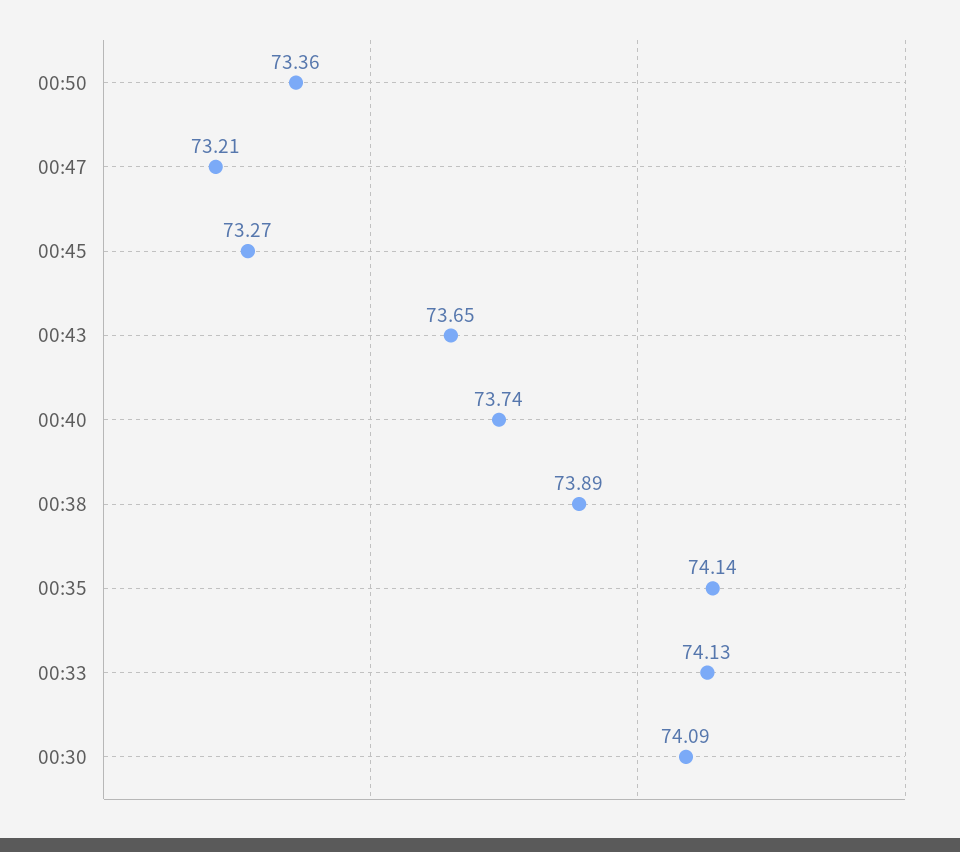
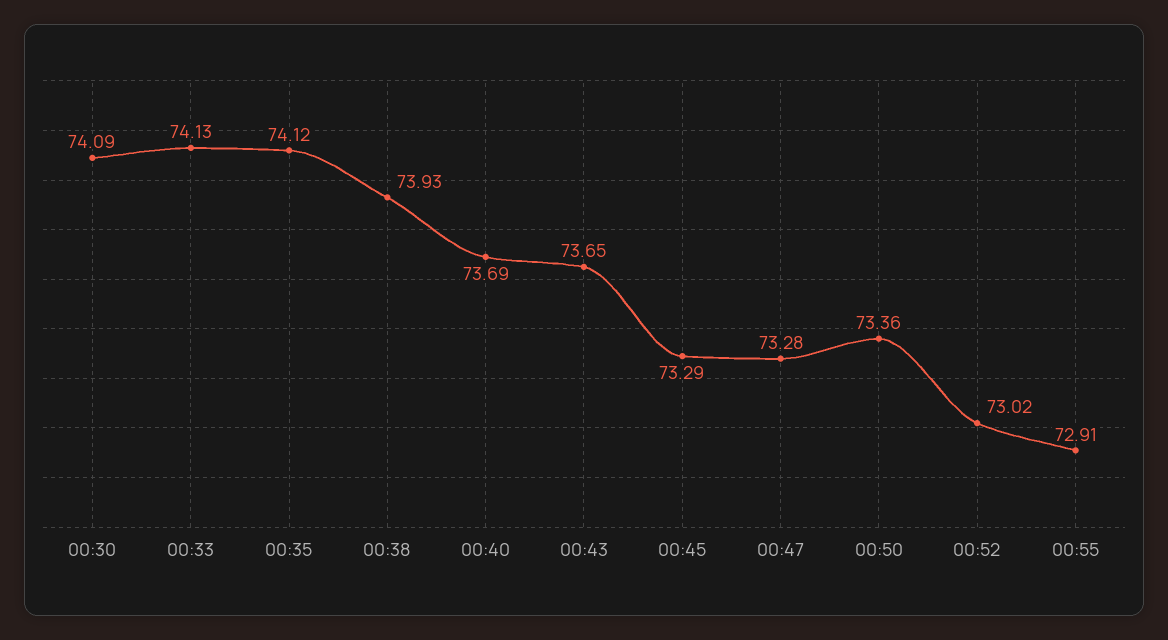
00:47: 73.21 -> 73.28
00:45: 73.27 -> 73.29
00:40: 73.74 -> 73.69
00:38: 73.89 -> 73.93
00:35: 74.14 -> 74.12
00:52: none -> 73.02
00:55: none -> 72.91

